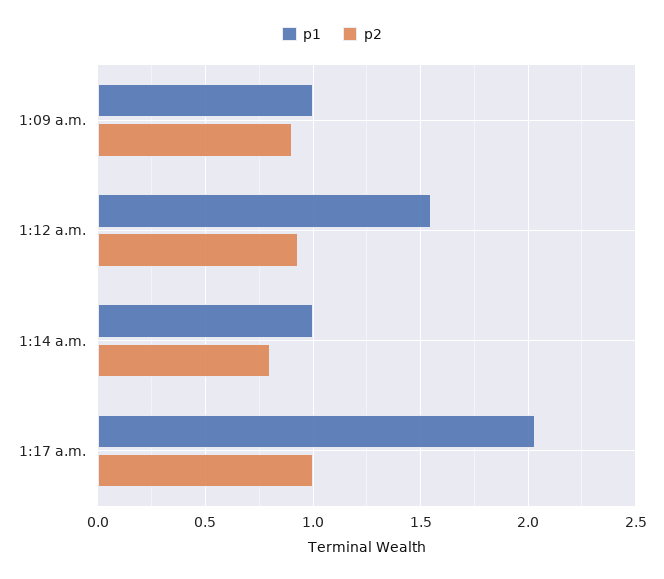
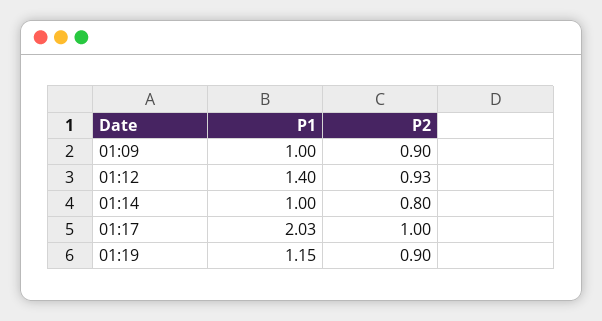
p1, 1:12 a.m.: 1.55 -> 1.4
p1, 01:19: none -> 1.15
p2, 01:19: none -> 0.9

